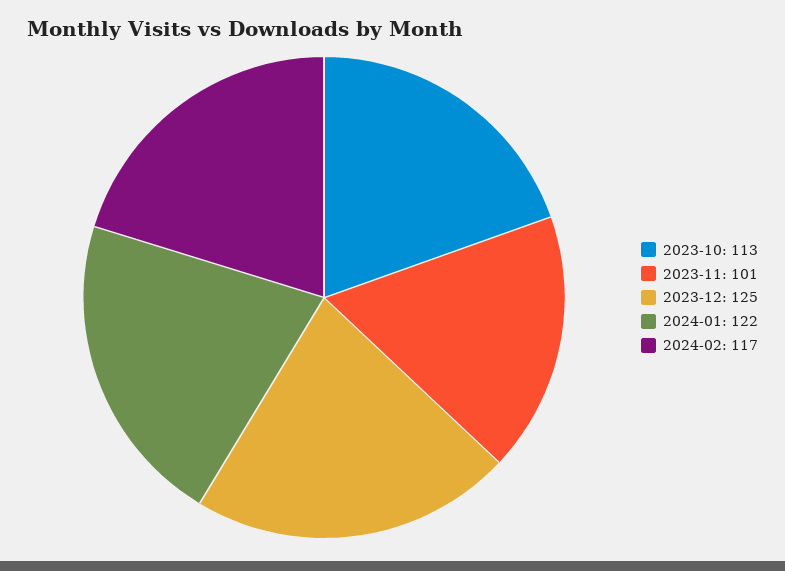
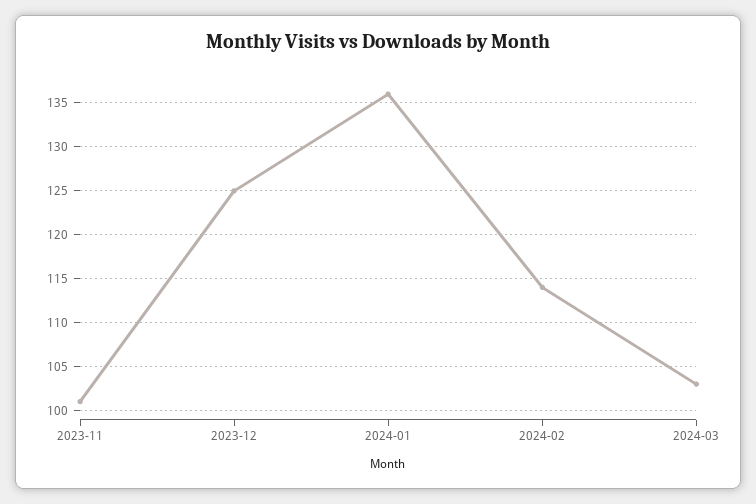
2023-10: 113 -> none
2024-01: 122 -> 136
2024-02: 117 -> 114
2024-03: none -> 103

